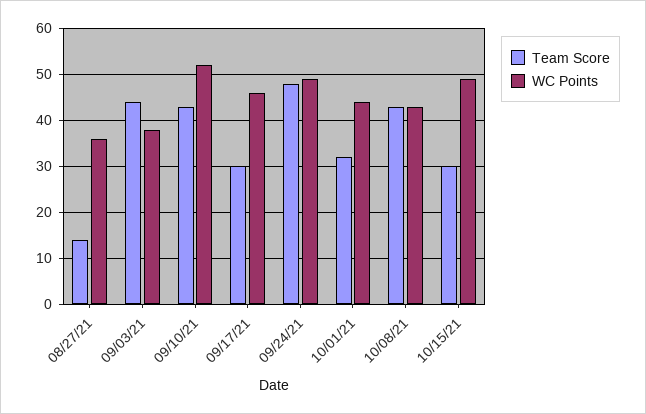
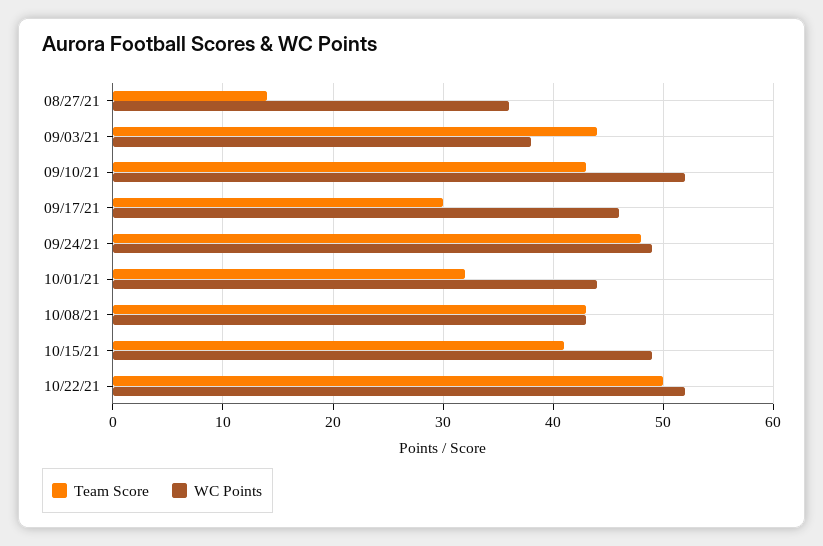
Team Score, 10/15/21: 30 -> 41
Team Score, 10/22/21: none -> 50
WC Points, 10/22/21: none -> 52

